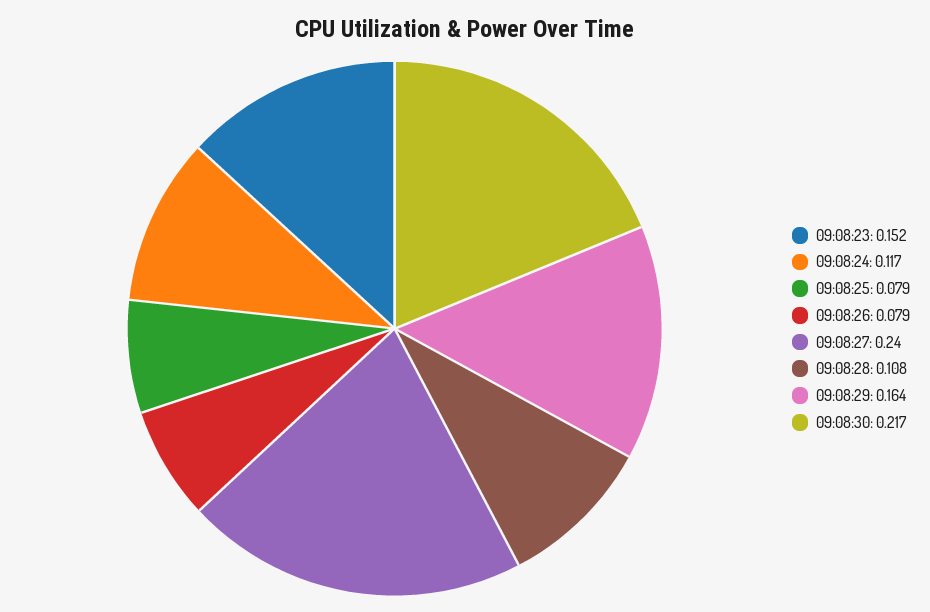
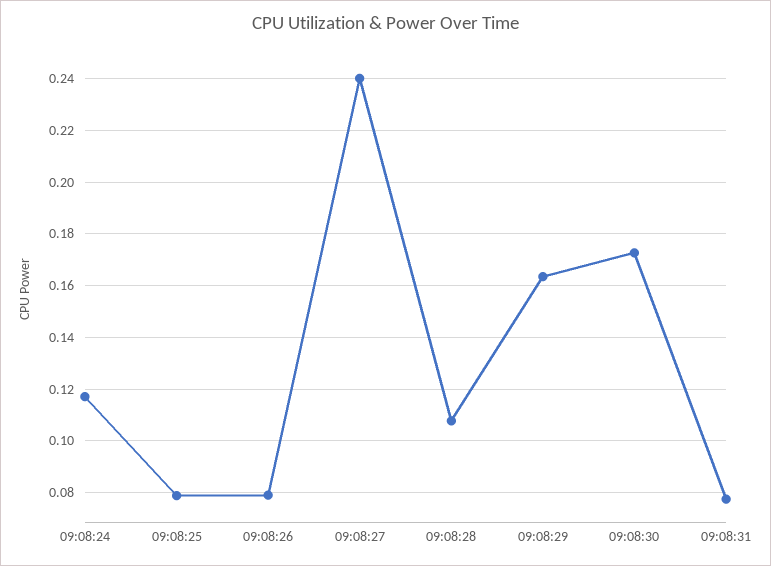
09:08:23: 0.152 -> none
09:08:30: 0.217 -> 0.1725
09:08:31: none -> 0.0775

